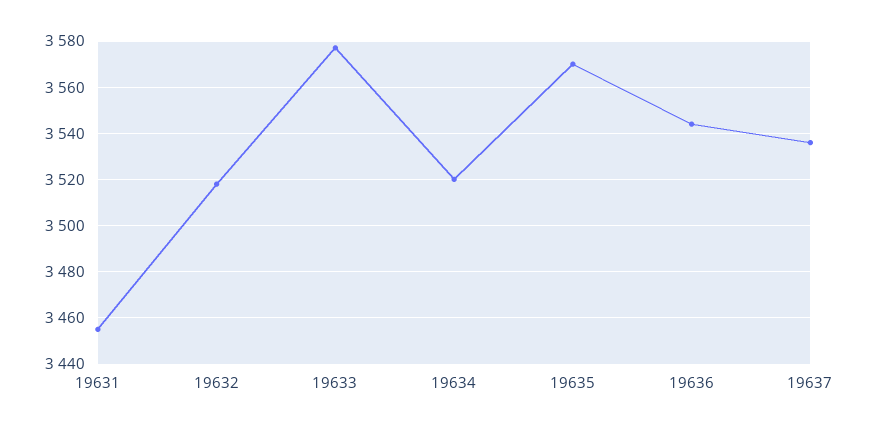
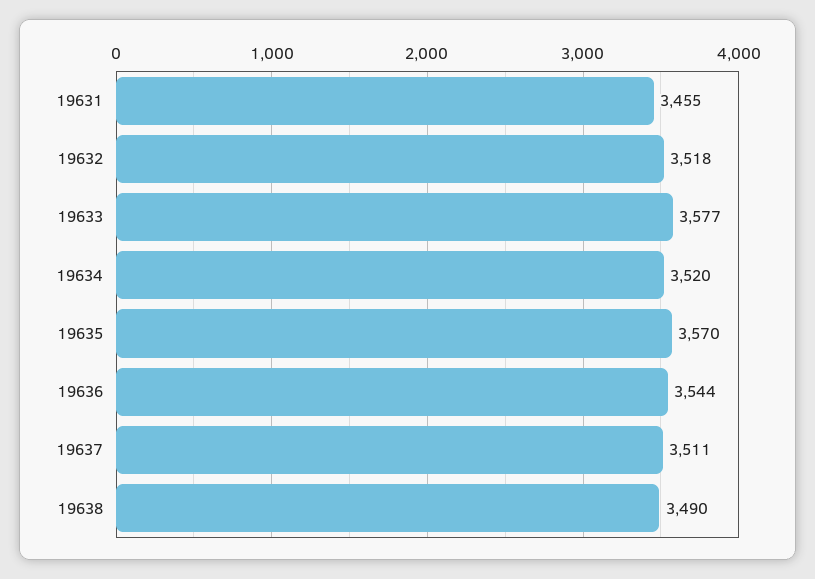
19637: 3535 -> 3511
19638: none -> 3490

